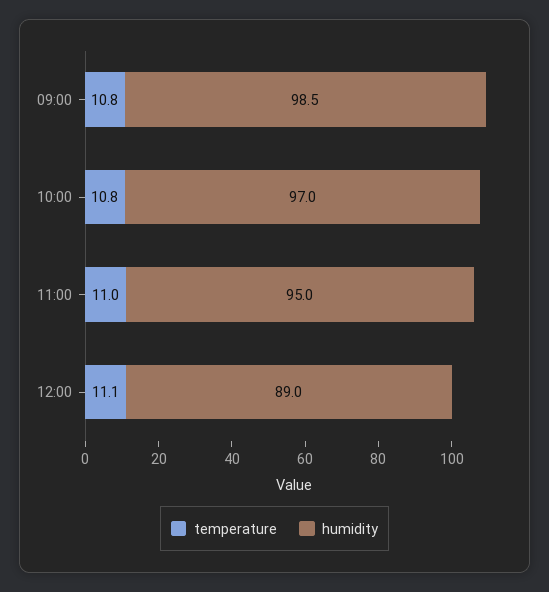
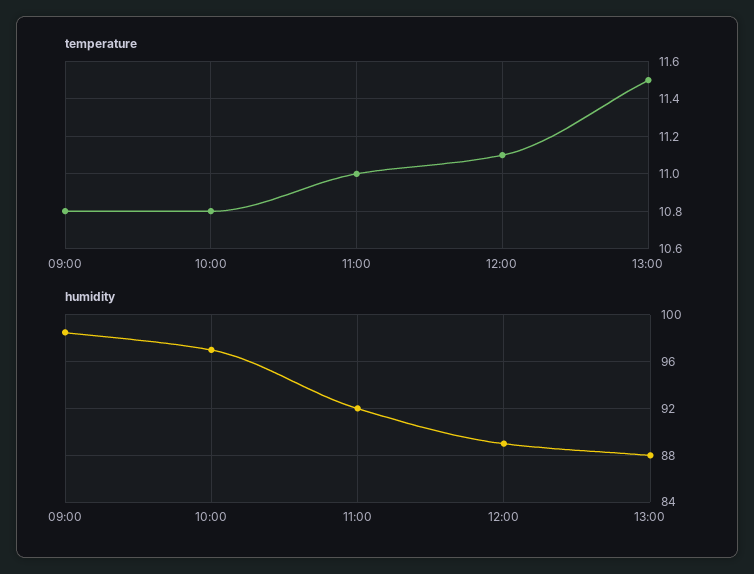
humidity, 11:00: 95 -> 92
temperature, 13:00: none -> 11.5
humidity, 13:00: none -> 88

